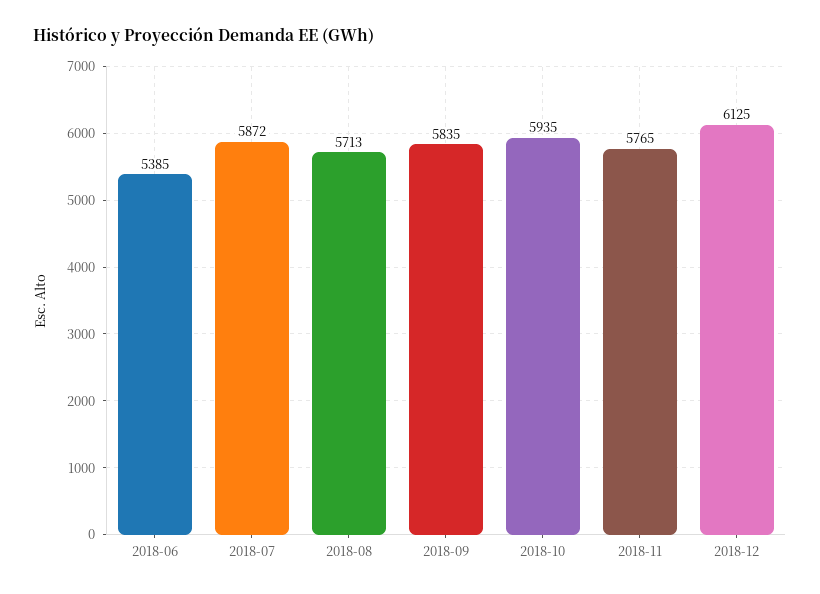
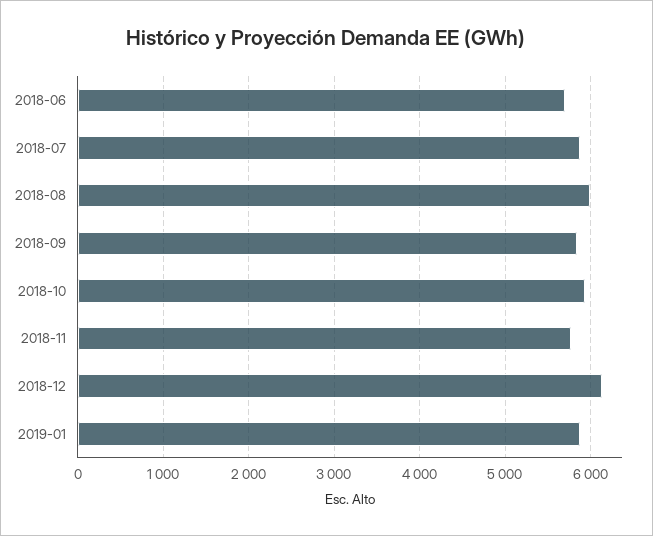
2018-06: 5385 -> 5700
2018-08: 5713 -> 6000
2019-01: none -> 5900

